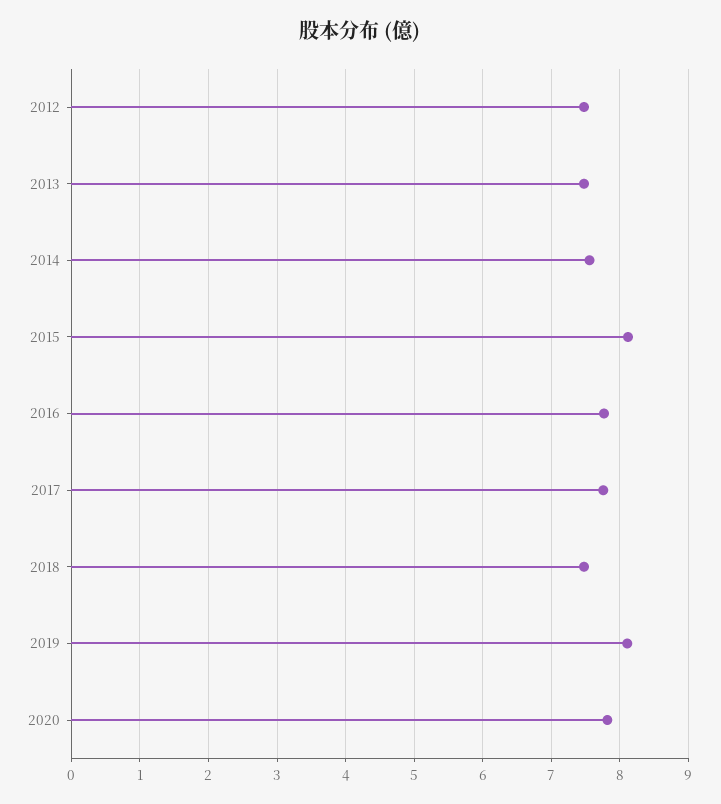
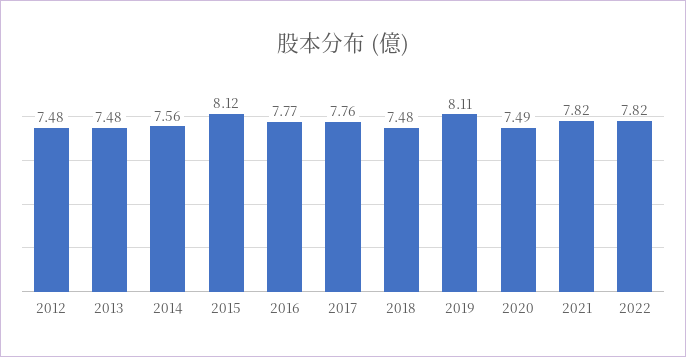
2020: 7.8 -> 7.49
2021: none -> 7.82
2022: none -> 7.82

